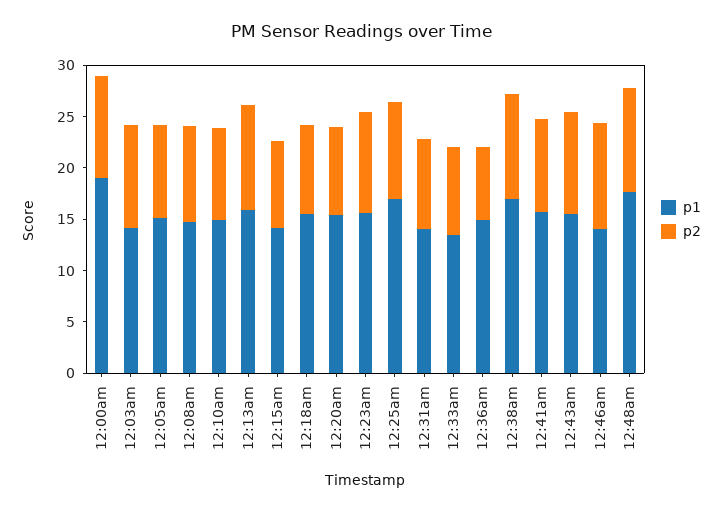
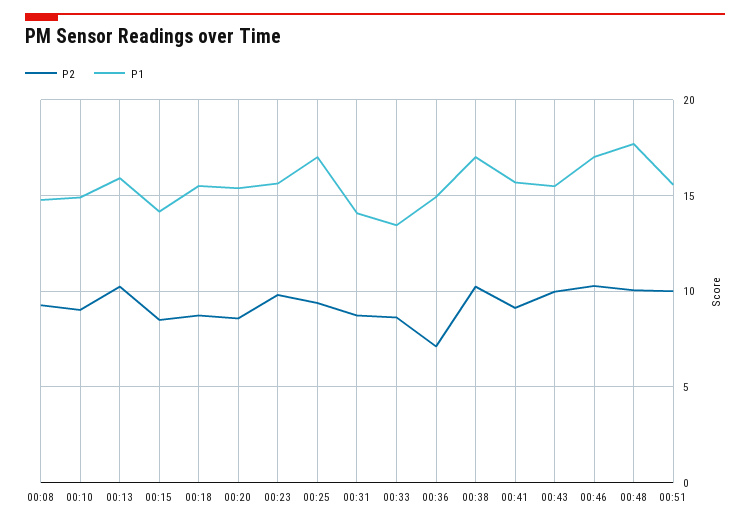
p1, 12:00am: 19 -> none
p2, 12:00am: 10 -> none
p1, 12:03am: 14 -> none
p2, 12:03am: 10 -> none
p1, 12:05am: 15 -> none
p2, 12:05am: 9 -> none
p1, 12:46am: 14 -> 17
p2, 00:51: none -> 10
p1, 00:51: none -> 15.5

